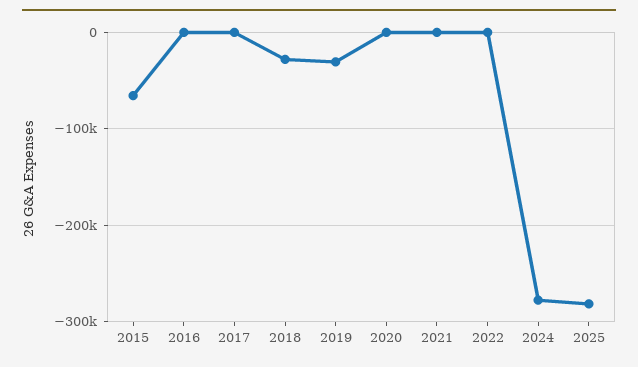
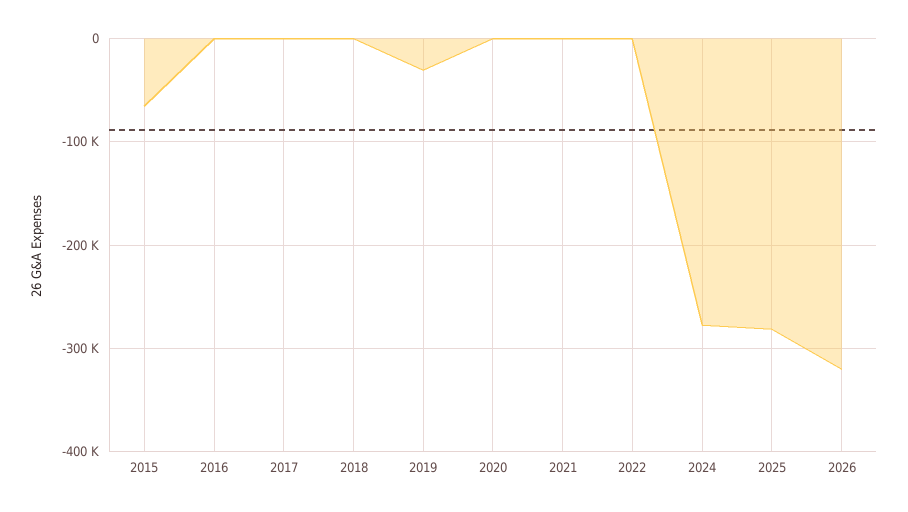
2018: -30000 -> 0
2026: none -> -320000

